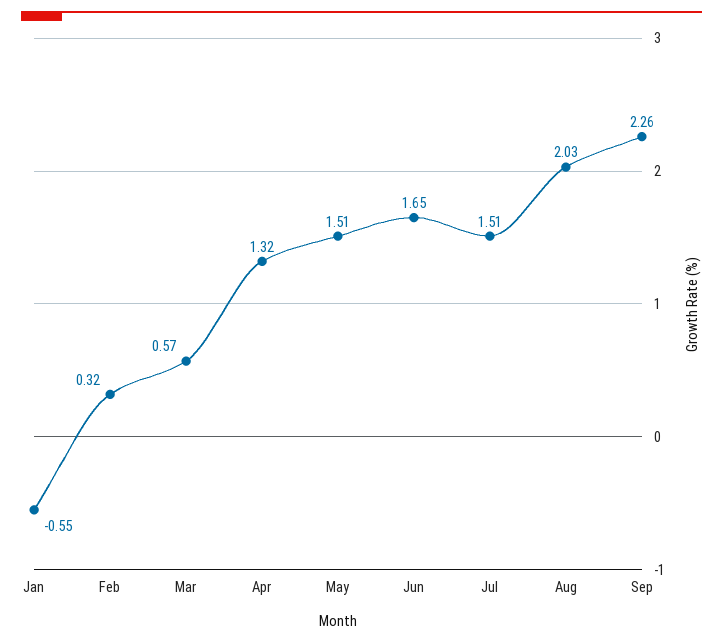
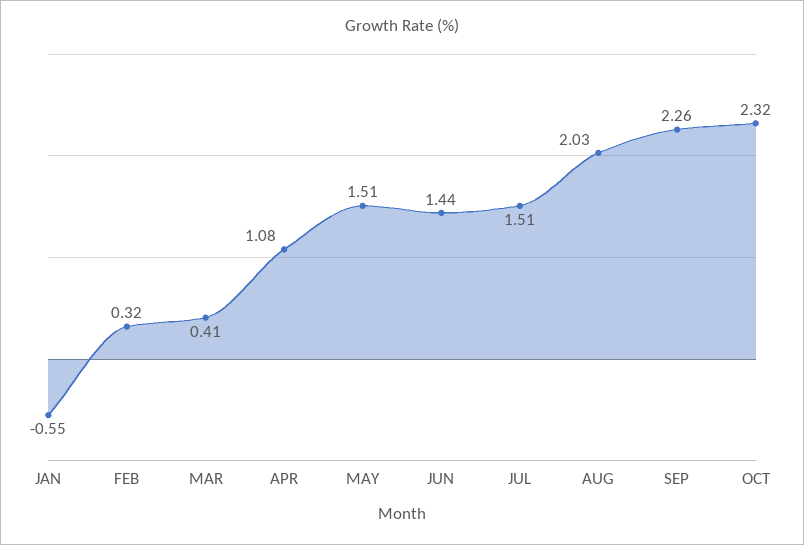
Mar: 0.57 -> 0.41
Apr: 1.32 -> 1.08
Jun: 1.65 -> 1.44
OCT: none -> 2.32

